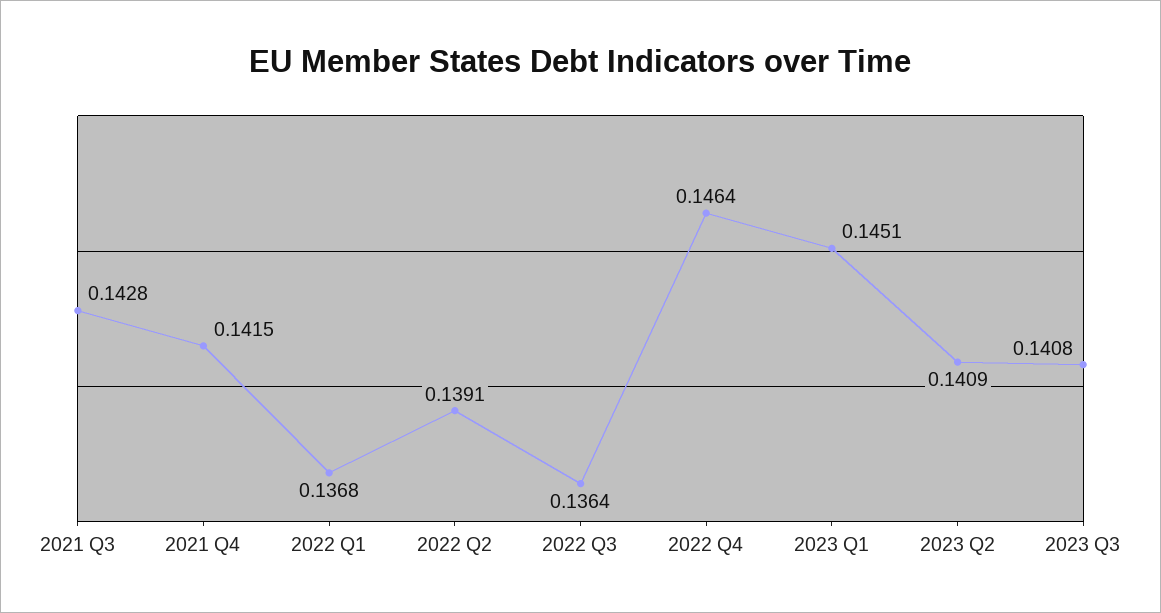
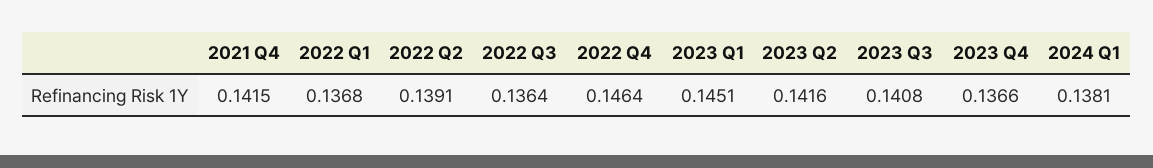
2021 Q3: 0.1428 -> none
2023 Q2: 0.1409 -> 0.1416
2023 Q4: none -> 0.1366
2024 Q1: none -> 0.1381

